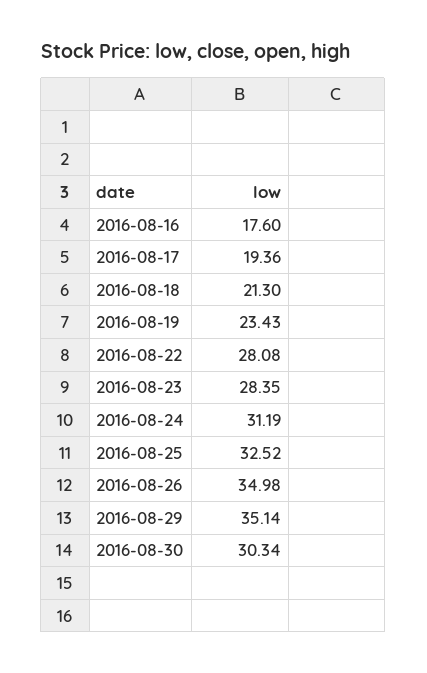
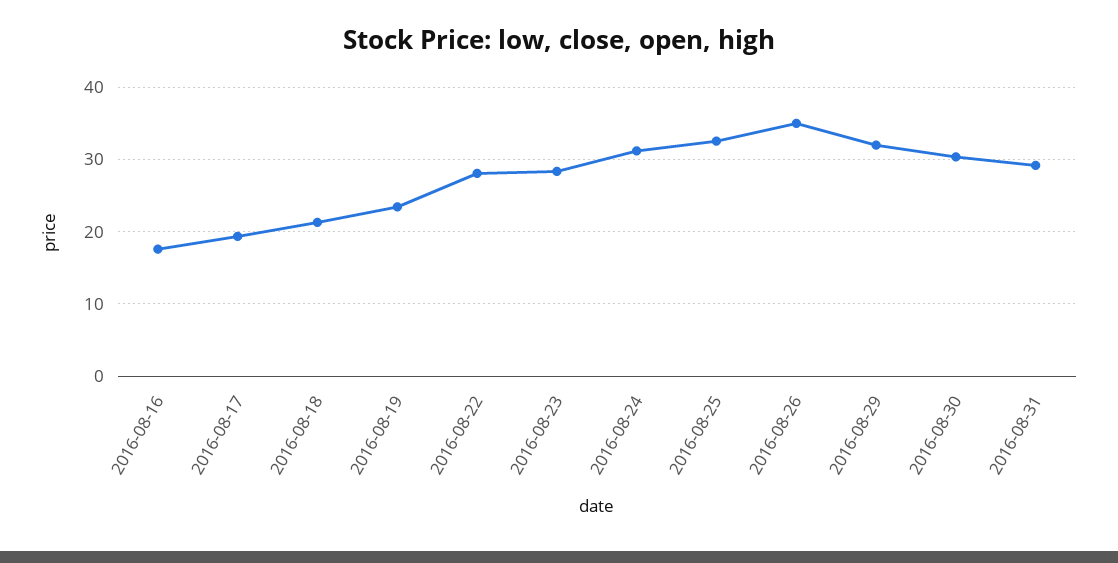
2016-08-29: 35.14 -> 32
2016-08-31: none -> 29

